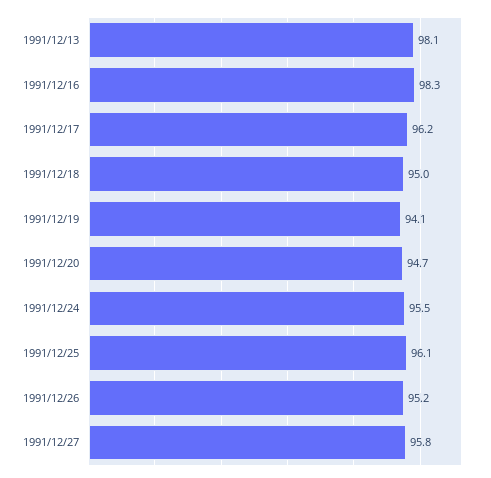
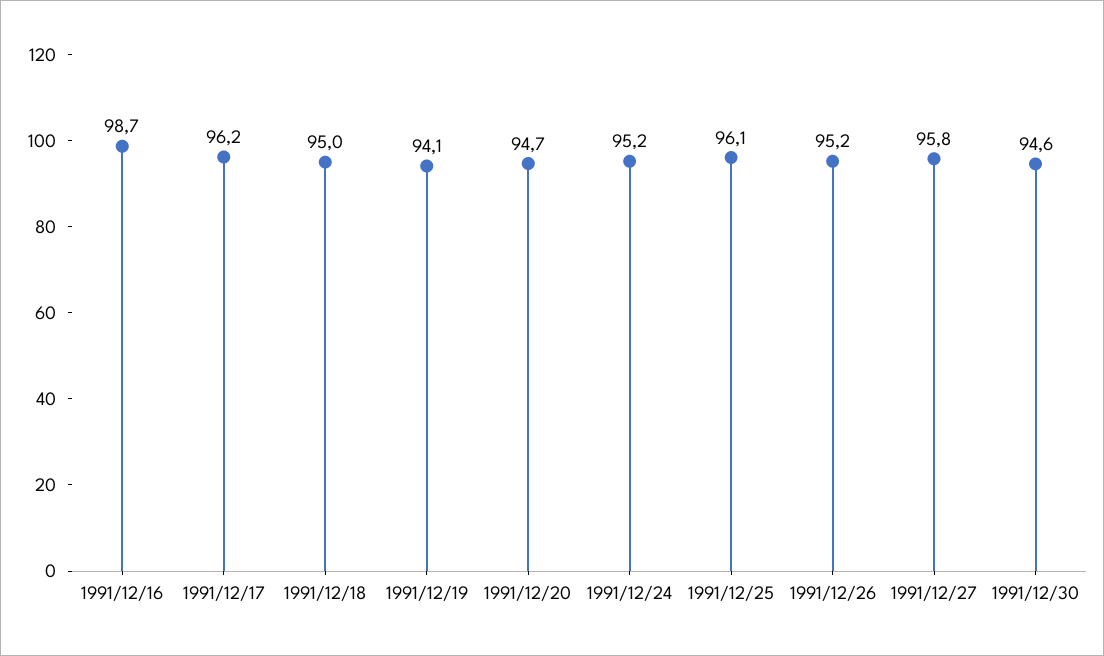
1991/12/13: 98.1 -> none
1991/12/16: 98.3 -> 98.7
1991/12/24: 95.5 -> 95.2
1991/12/30: none -> 94.6

